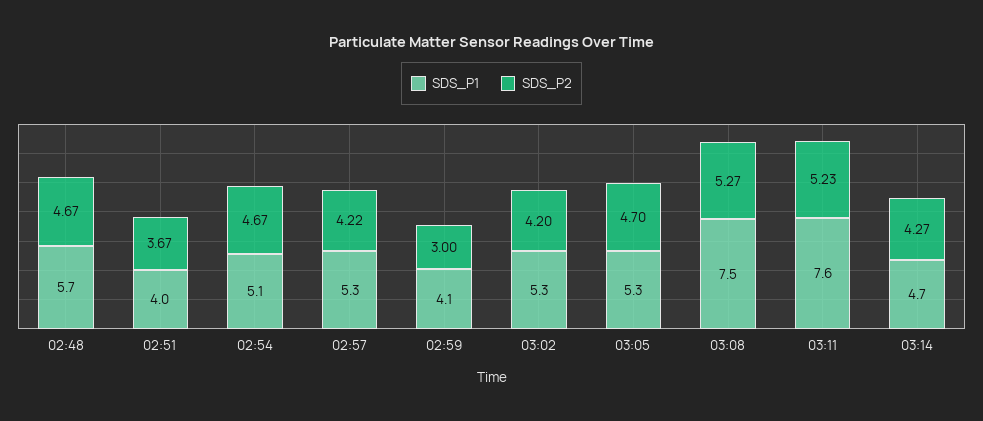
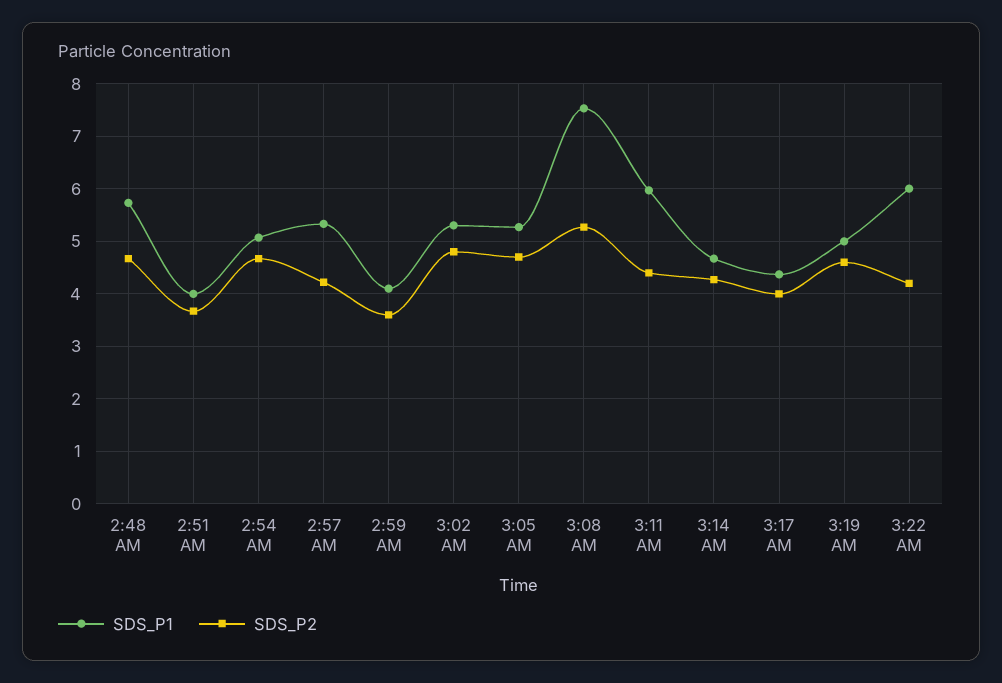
SDS_P2, 02:59: 3 -> 3.6
SDS_P2, 03:02: 4.2 -> 4.8
SDS_P1, 03:11: 7.6 -> 6
SDS_P2, 03:11: 5.23 -> 4.4
SDS_P1, 3:17 AM: none -> 4.4
SDS_P2, 3:17 AM: none -> 4
SDS_P1, 3:19 AM: none -> 5
SDS_P2, 3:19 AM: none -> 4.6
SDS_P1, 3:22 AM: none -> 6
SDS_P2, 3:22 AM: none -> 4.2

